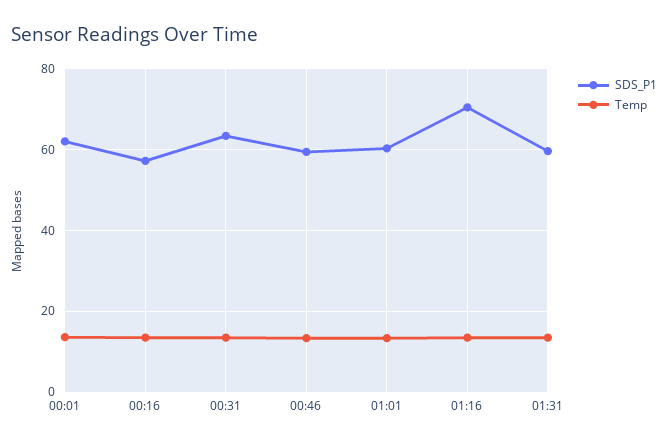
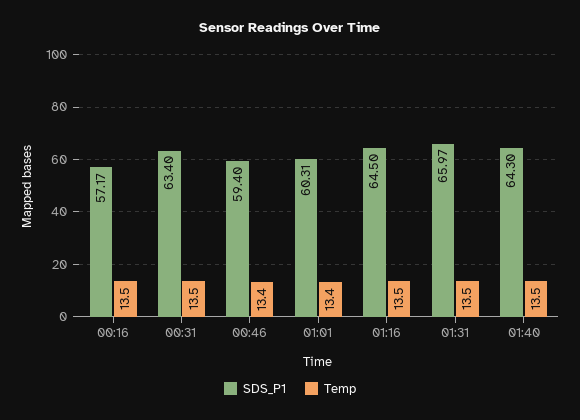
SDS_P1, 00:01: 62 -> none
Temp, 00:01: 14 -> none
SDS_P1, 01:16: 70 -> 64.5
SDS_P1, 01:31: 60 -> 65.97
SDS_P1, 01:40: none -> 64.3
Temp, 01:40: none -> 13.5

